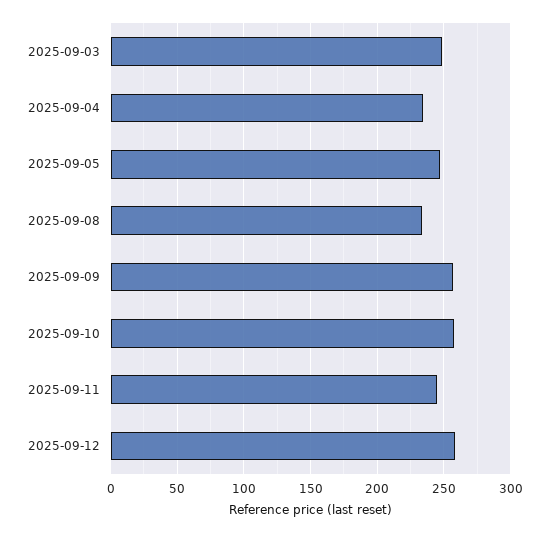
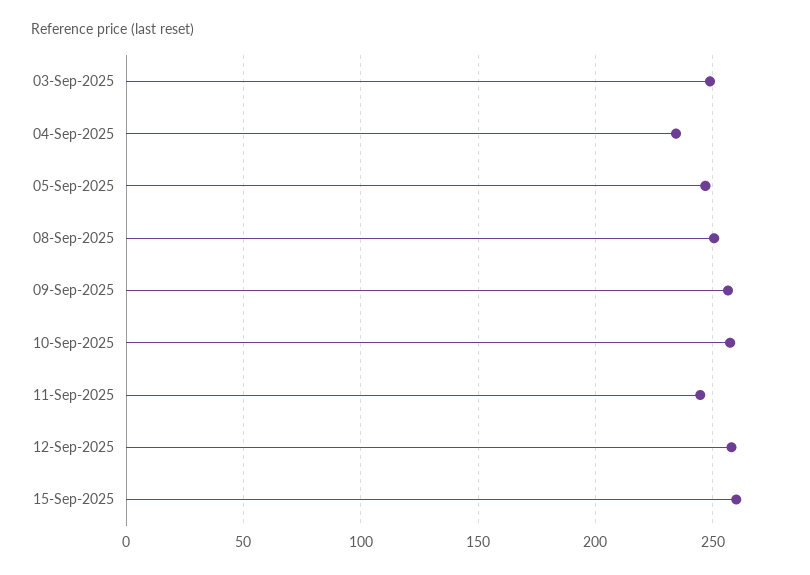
2025-09-08: 235 -> 250
15-Sep-2025: none -> 260

